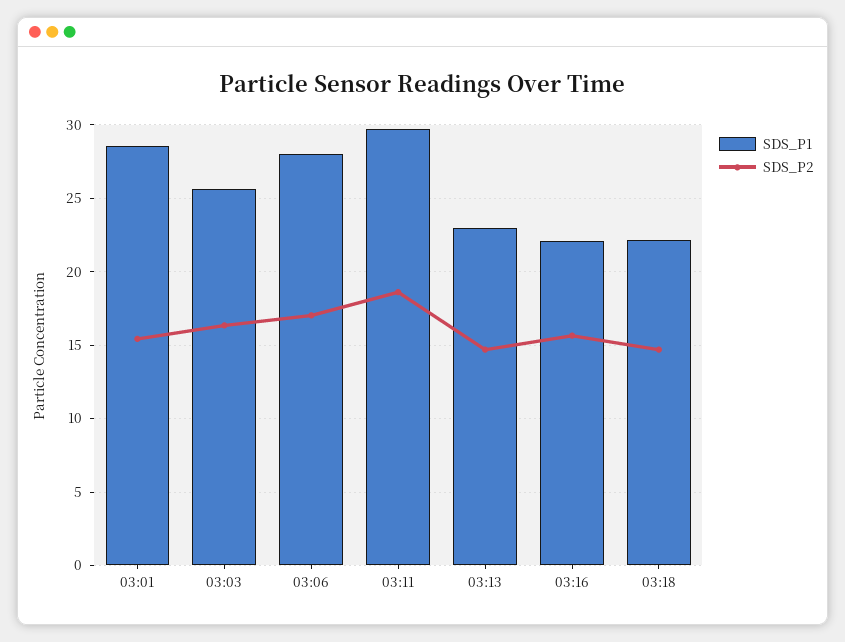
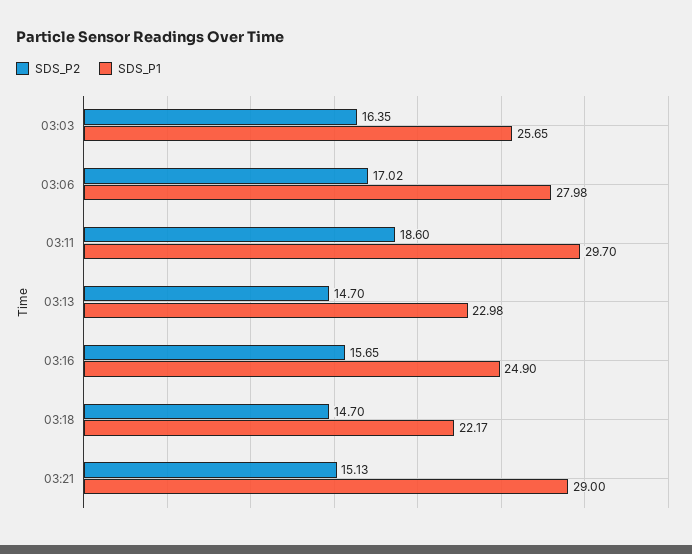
SDS_P1, 03:01: 28.5 -> none
SDS_P2, 03:01: 15.5 -> none
SDS_P1, 03:16: 22 -> 24.9
SDS_P2, 03:21: none -> 15.13
SDS_P1, 03:21: none -> 29

